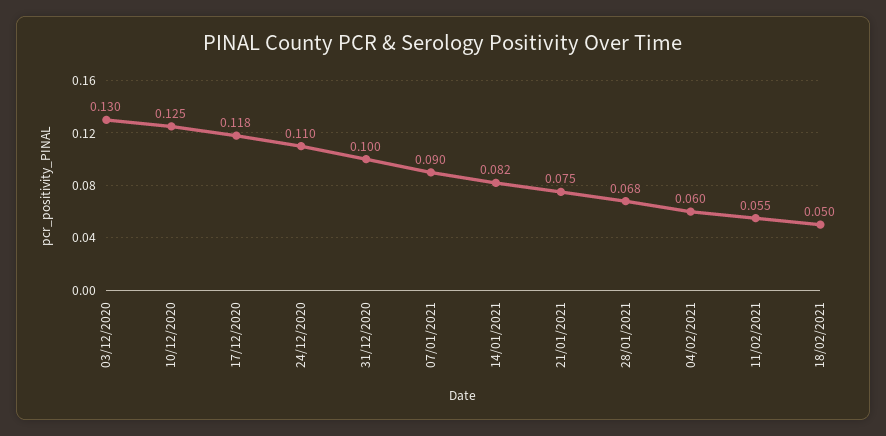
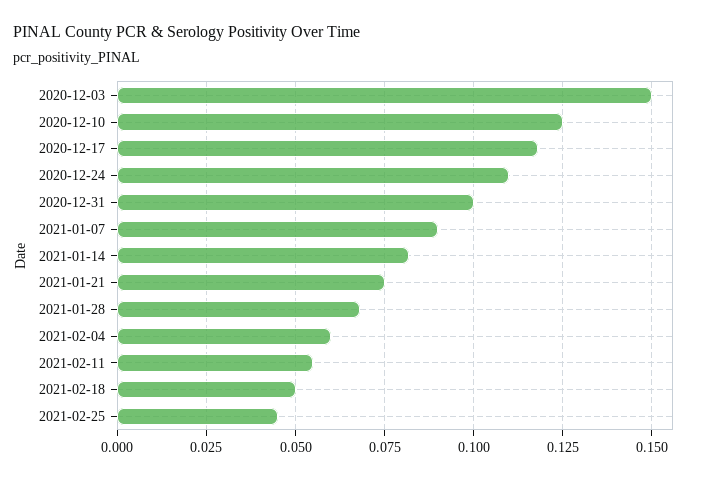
03/12/2020: 0.13 -> 0.15
2021-02-25: none -> 0.045

